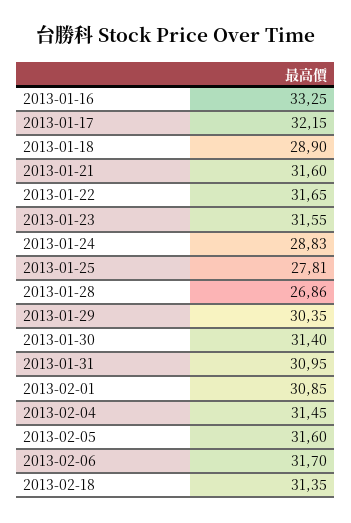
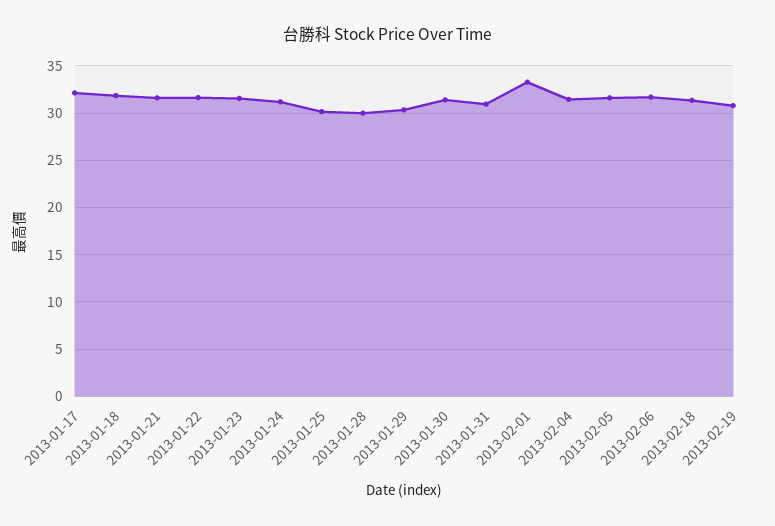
2013-01-16: 33.25 -> none
2013-01-18: 28.9 -> 32
2013-01-24: 28.83 -> 31
2013-01-25: 27.81 -> 30
2013-01-28: 26.86 -> 30
2013-02-01: 30.85 -> 33
2013-02-19: none -> 31

